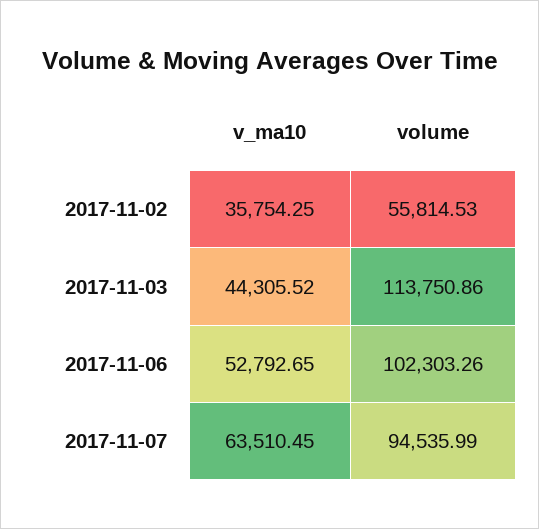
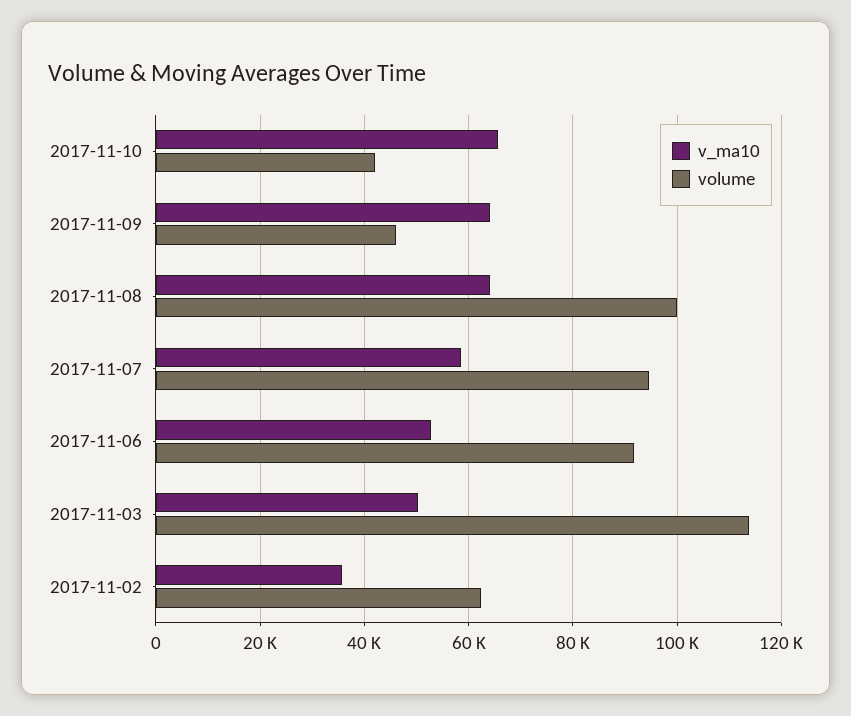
volume, 2017-11-02: 55814.53 -> 62000
v_ma10, 2017-11-03: 44305.52 -> 50000
volume, 2017-11-06: 102303.26 -> 92000
v_ma10, 2017-11-07: 63510.45 -> 58000
v_ma10, 2017-11-10: none -> 66000
volume, 2017-11-10: none -> 42000
v_ma10, 2017-11-09: none -> 64000
volume, 2017-11-09: none -> 46000
v_ma10, 2017-11-08: none -> 64000
volume, 2017-11-08: none -> 100000

